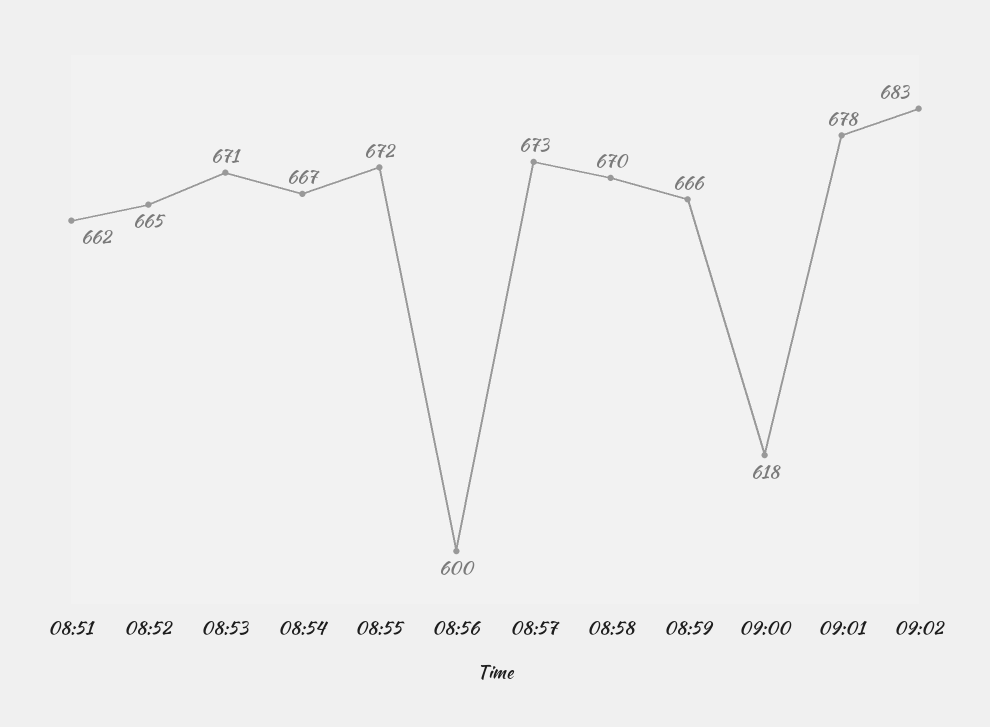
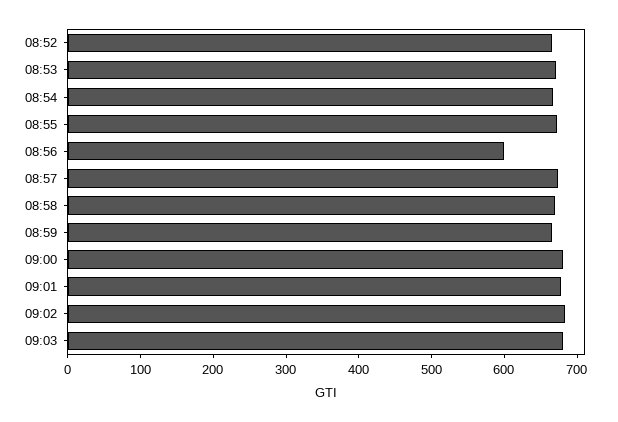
08:51: 662 -> none
09:00: 618 -> 680
09:03: none -> 680

